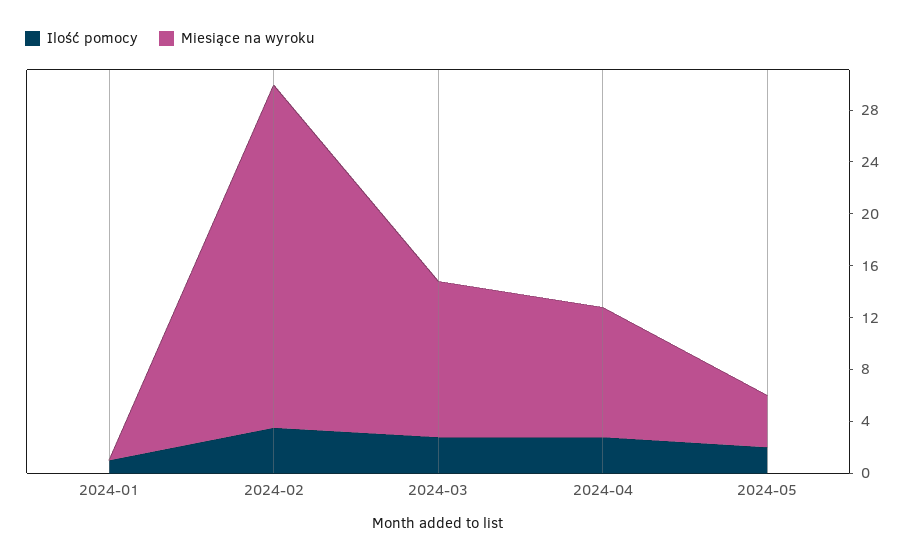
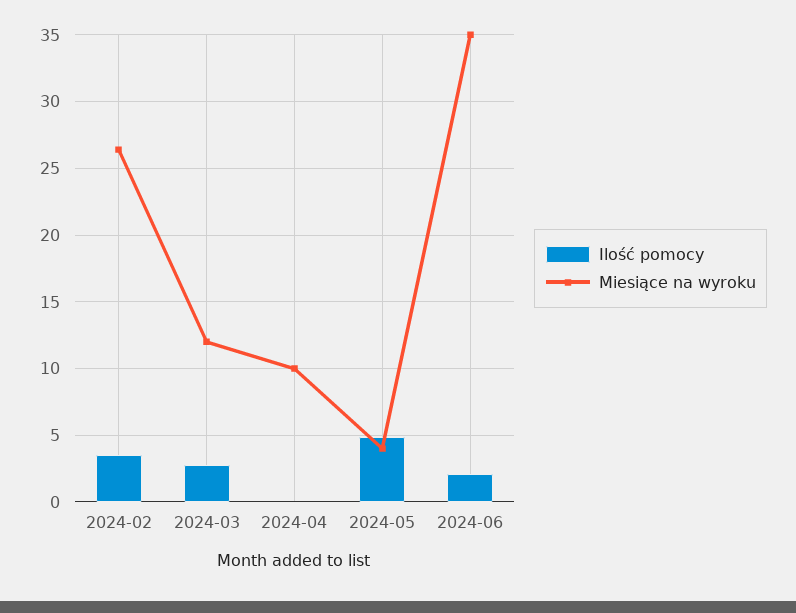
Ilość pomocy, 2024-01: 1 -> none
Miesiące na wyroku, 2024-01: 0 -> none
Ilość pomocy, 2024-04: 3 -> 0
Ilość pomocy, 2024-05: 2 -> 5
Ilość pomocy, 2024-06: none -> 2
Miesiące na wyroku, 2024-06: none -> 35

